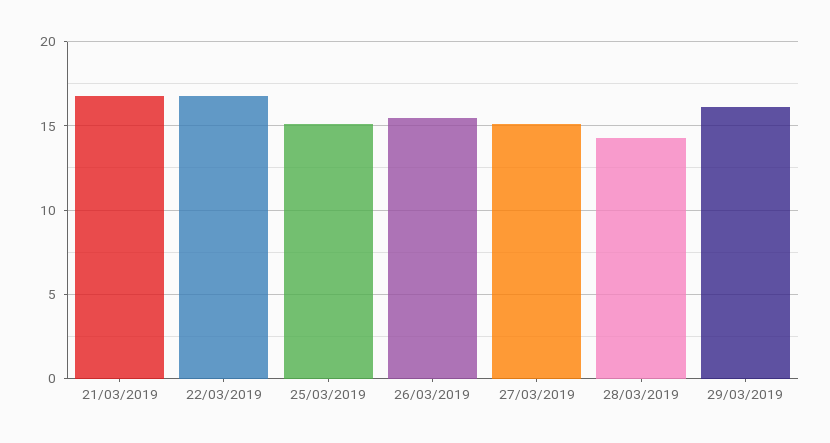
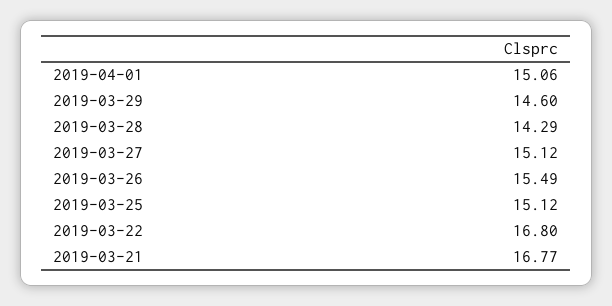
29/03/2019: 16 -> 14.6
2019-04-01: none -> 15.06

